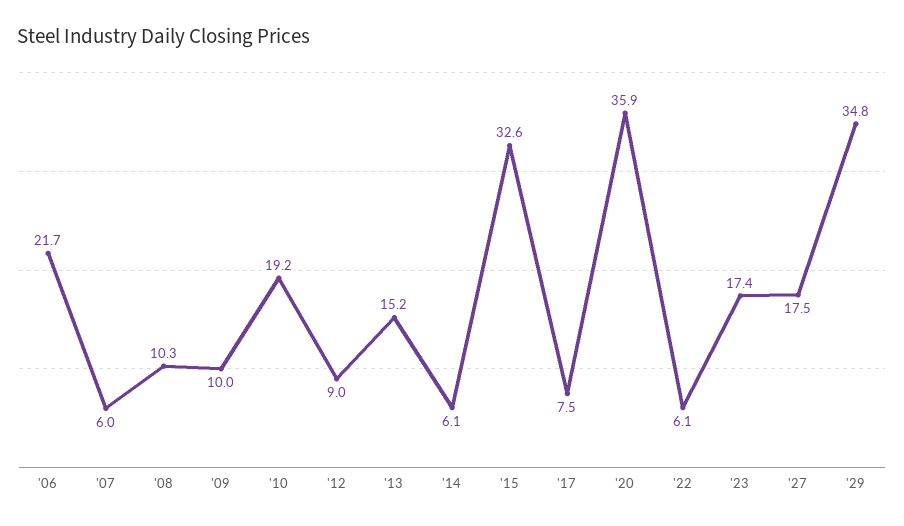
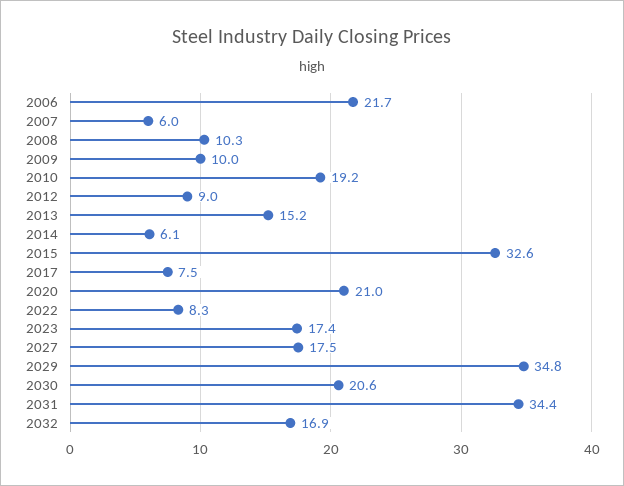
'20: 35.9 -> 21
'22: 6.1 -> 8.3
2030: none -> 20.6
2031: none -> 34.4
2032: none -> 16.9

